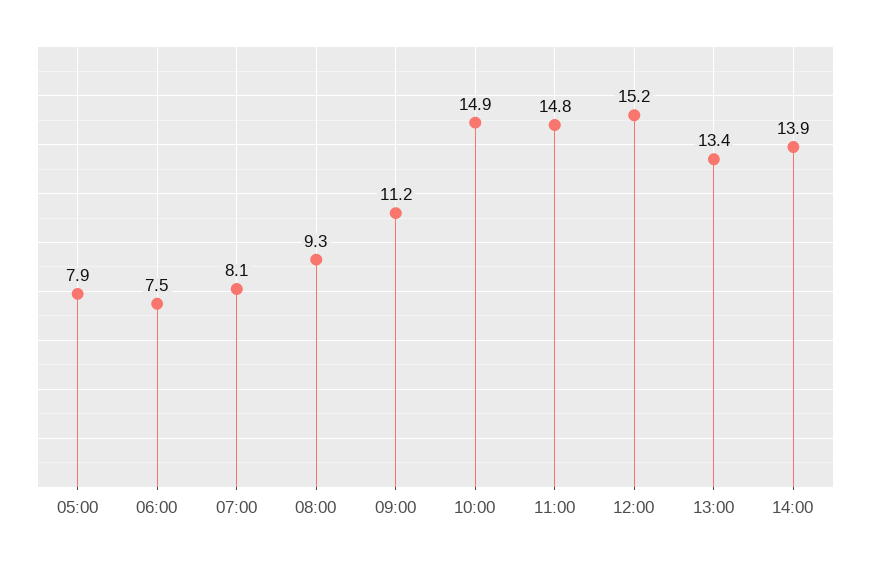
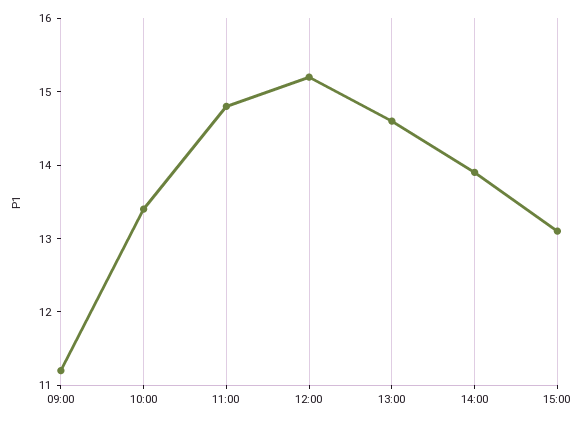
05:00: 7.9 -> none
06:00: 7.5 -> none
07:00: 8.1 -> none
08:00: 9.3 -> none
10:00: 14.9 -> 13.5
13:00: 13.4 -> 14.5
15:00: none -> 13

